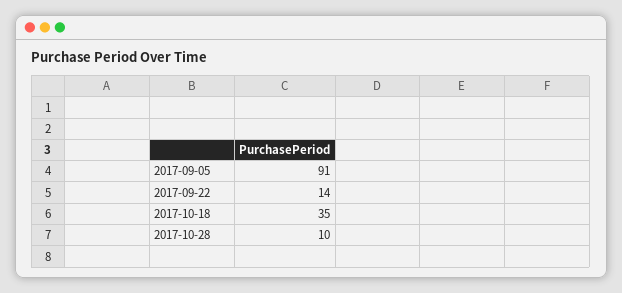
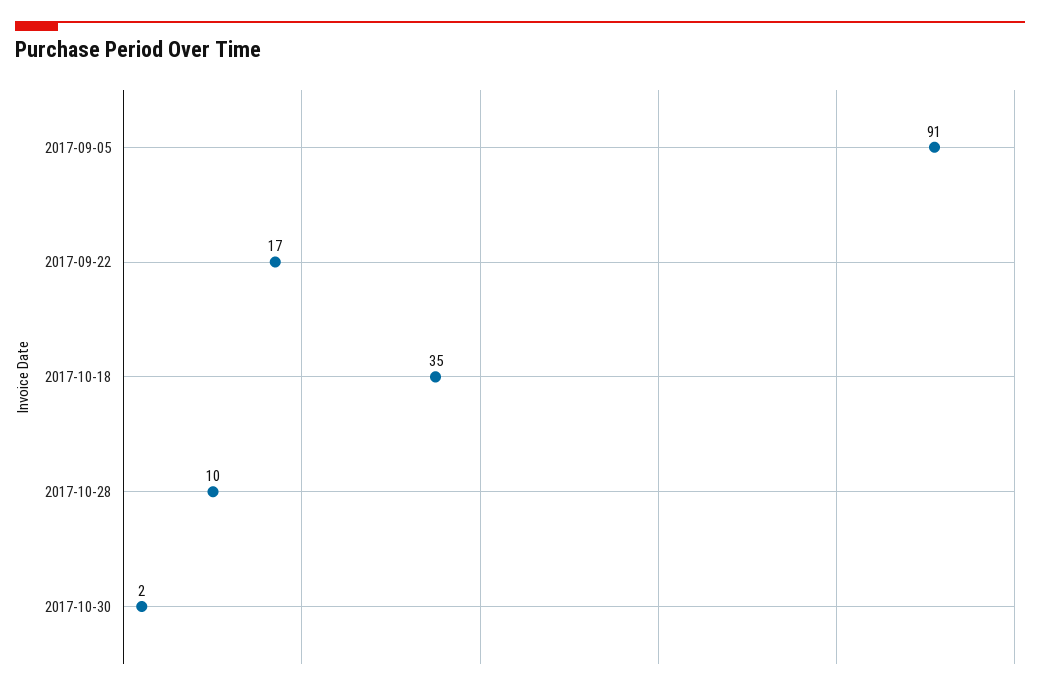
2017-09-22: 14 -> 17
2017-10-30: none -> 2

